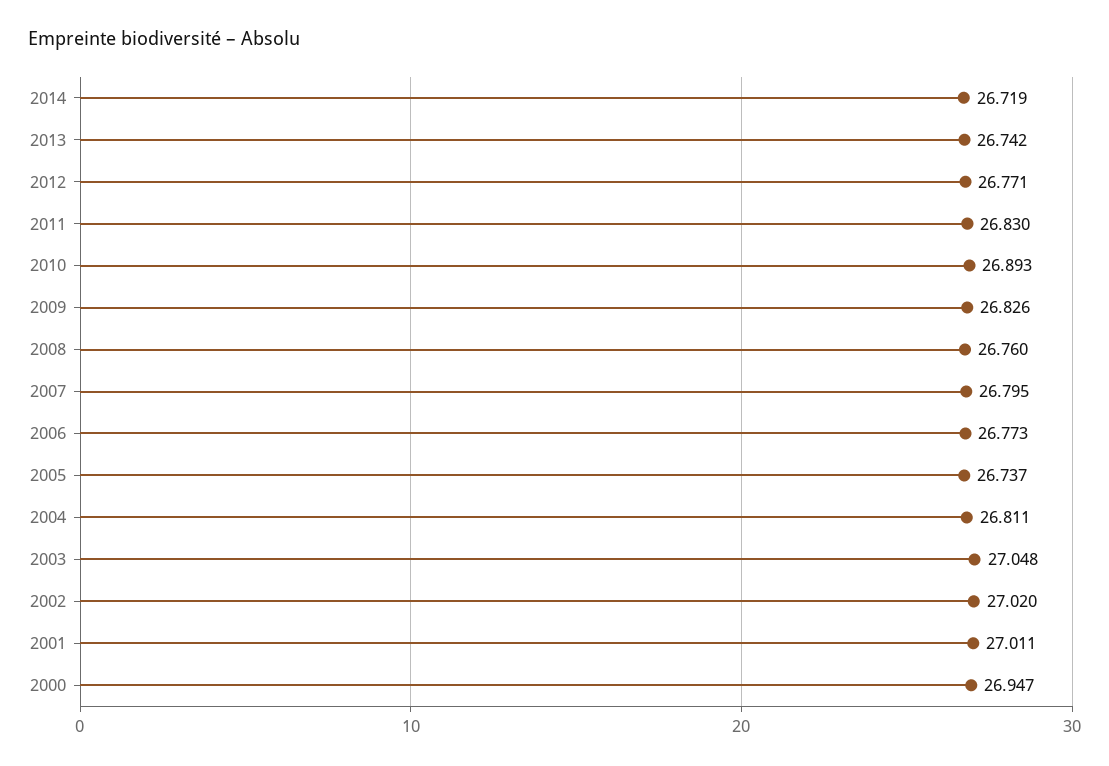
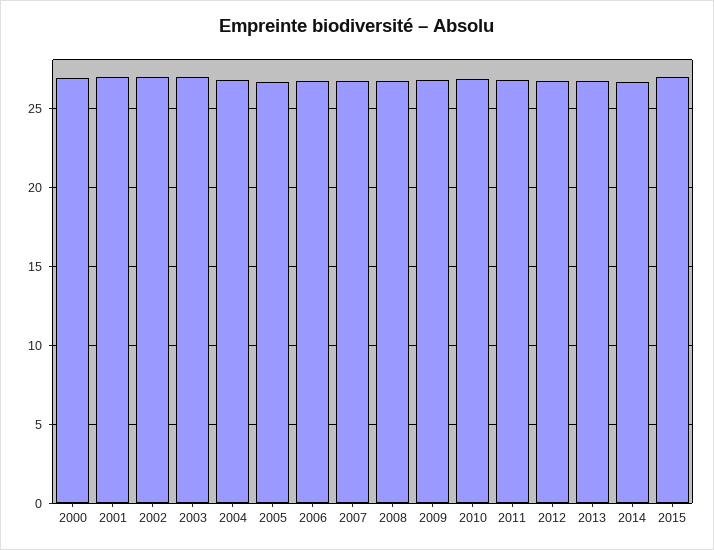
2015: none -> 27

